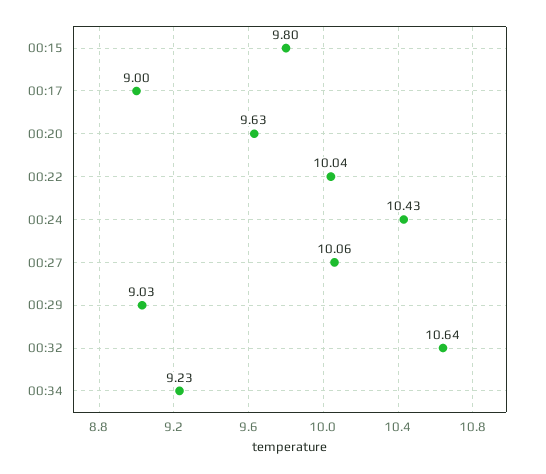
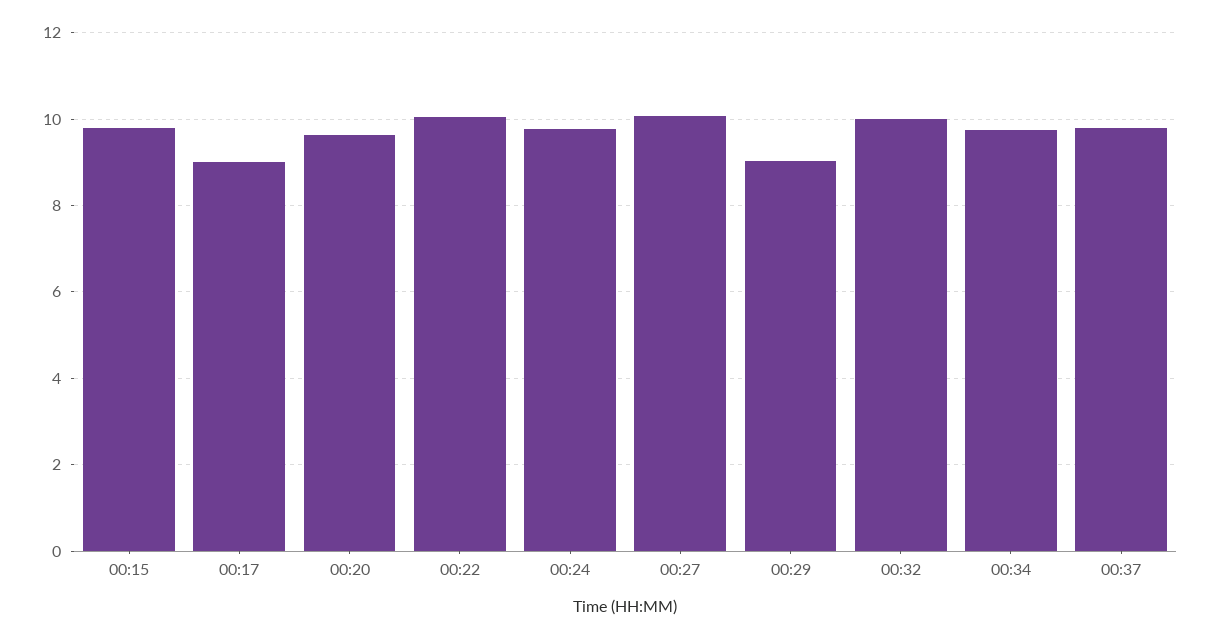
00:24: 10.43 -> 9.8
00:32: 10.64 -> 10
00:34: 9.23 -> 9.8
00:37: none -> 9.8

